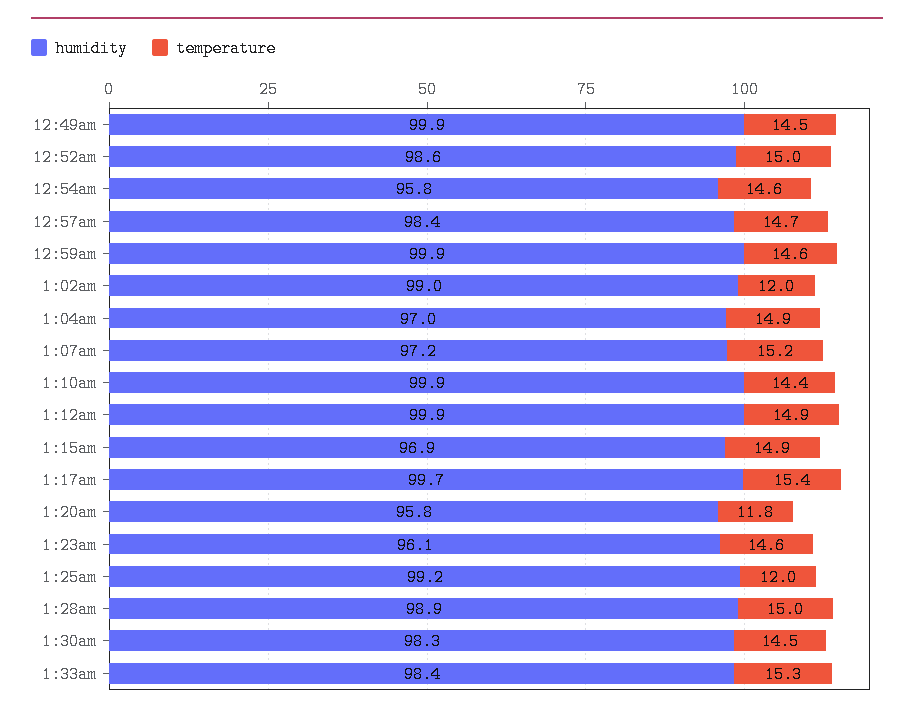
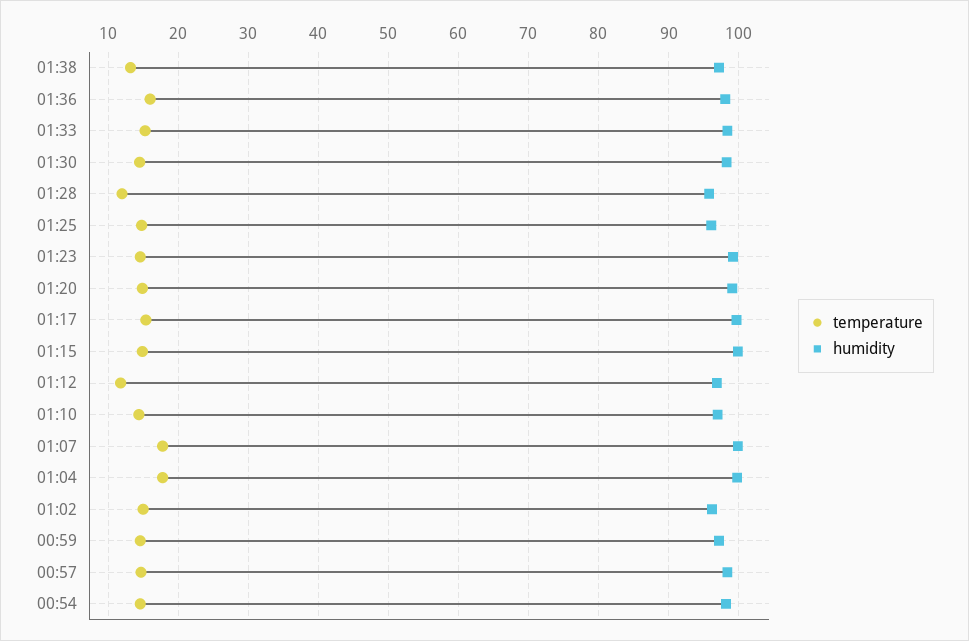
humidity, 12:49am: 99.9 -> none
temperature, 12:49am: 14.5 -> none
humidity, 12:52am: 98.6 -> none
temperature, 12:52am: 15 -> none
humidity, 12:54am: 95.8 -> 98
humidity, 12:59am: 99.9 -> 97
humidity, 1:02am: 99 -> 96
temperature, 1:02am: 12 -> 15
humidity, 1:04am: 97 -> 100
temperature, 1:04am: 14.9 -> 18
humidity, 1:07am: 97.2 -> 100
temperature, 1:07am: 15.2 -> 18
humidity, 1:10am: 99.9 -> 97
humidity, 1:12am: 99.9 -> 97
temperature, 1:12am: 14.9 -> 12
humidity, 1:15am: 96.9 -> 100
humidity, 1:20am: 95.8 -> 99
temperature, 1:20am: 11.8 -> 15
humidity, 1:23am: 96.1 -> 99
humidity, 1:25am: 99.2 -> 96
temperature, 1:25am: 12 -> 15
humidity, 1:28am: 98.9 -> 96
temperature, 1:28am: 15 -> 12
temperature, 01:38: none -> 13
humidity, 01:38: none -> 97
temperature, 01:36: none -> 16
humidity, 01:36: none -> 98

